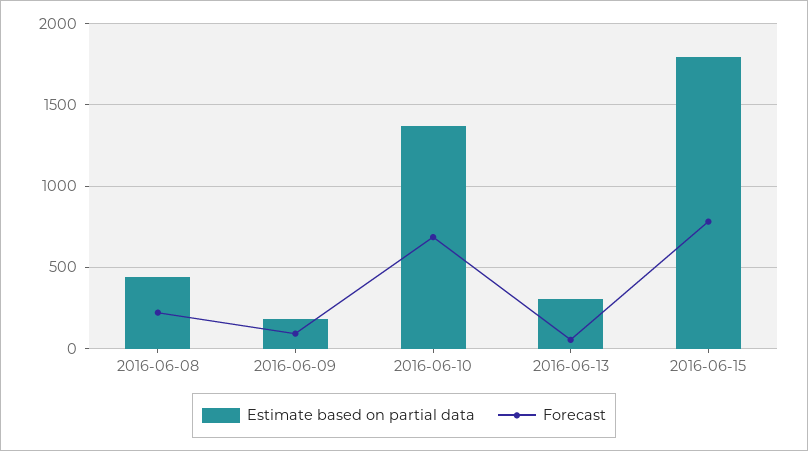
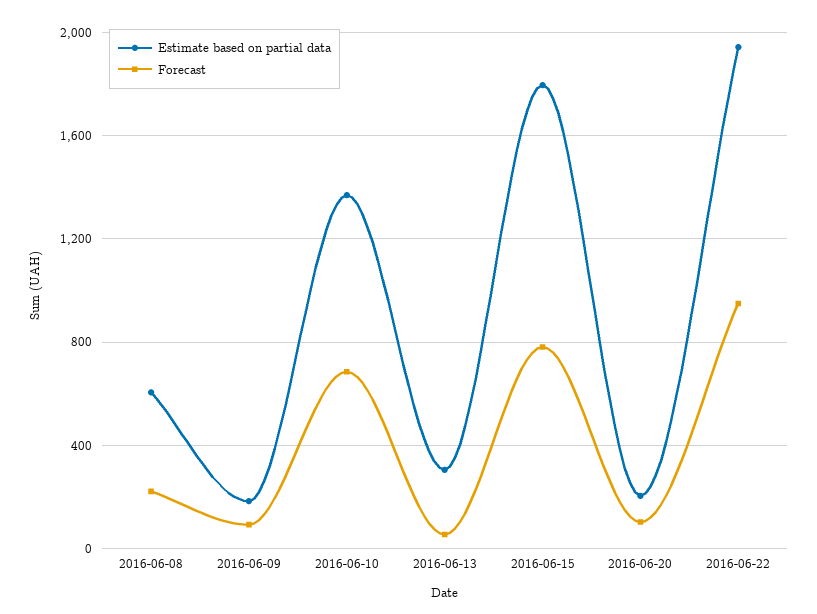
Estimate based on partial data, 2016-06-08: 450 -> 600
Estimate based on partial data, 2016-06-20: none -> 200
Forecast, 2016-06-20: none -> 100
Estimate based on partial data, 2016-06-22: none -> 1950
Forecast, 2016-06-22: none -> 950

